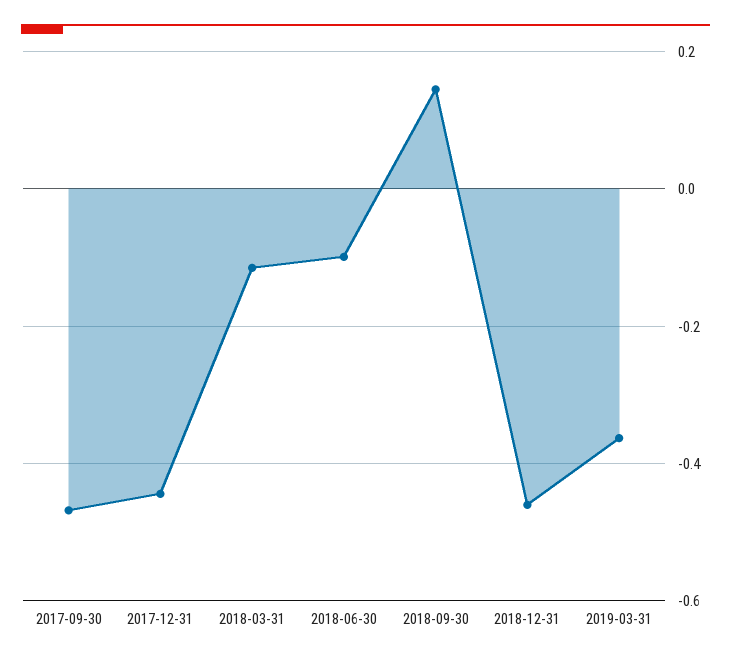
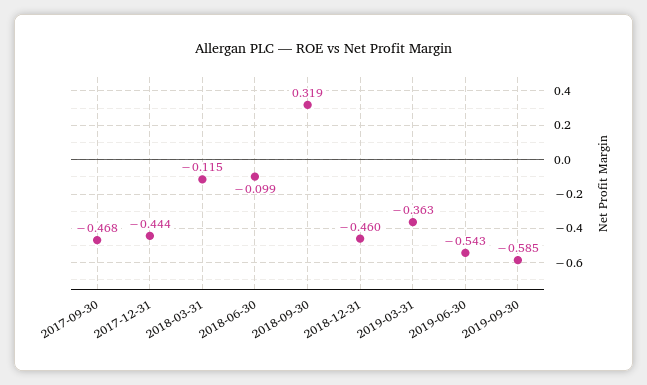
2018-09-30: 0.14 -> 0.319
2019-06-30: none -> -0.543
2019-09-30: none -> -0.585

